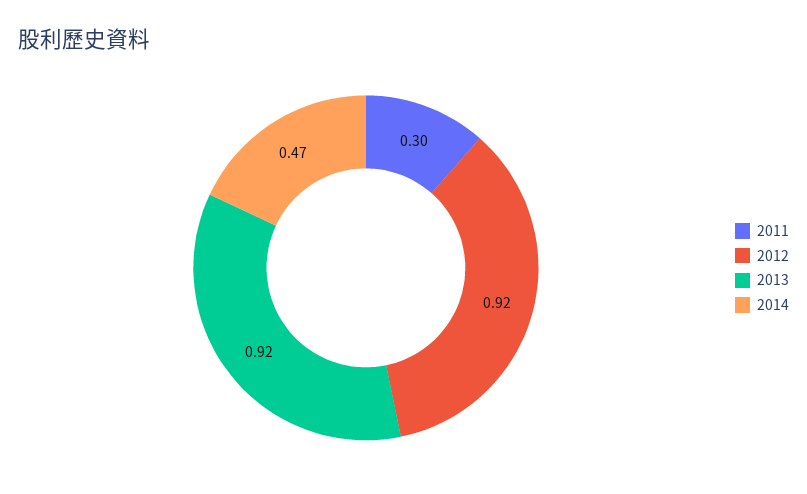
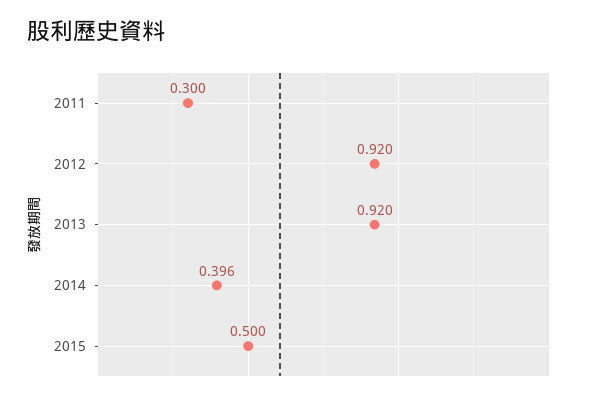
2014: 0.47 -> 0.396
2015: none -> 0.5

